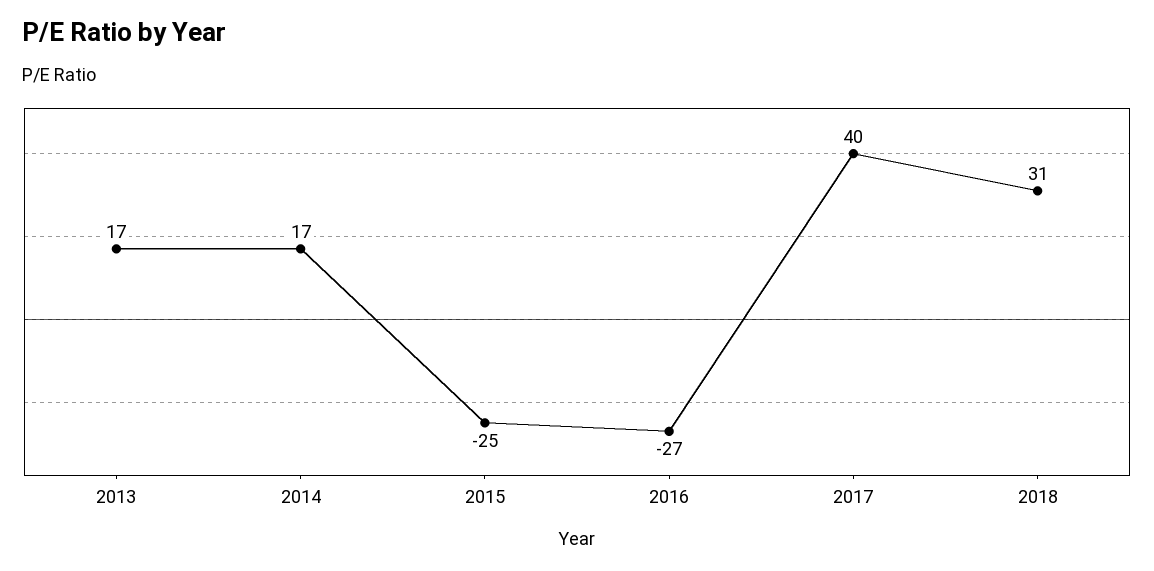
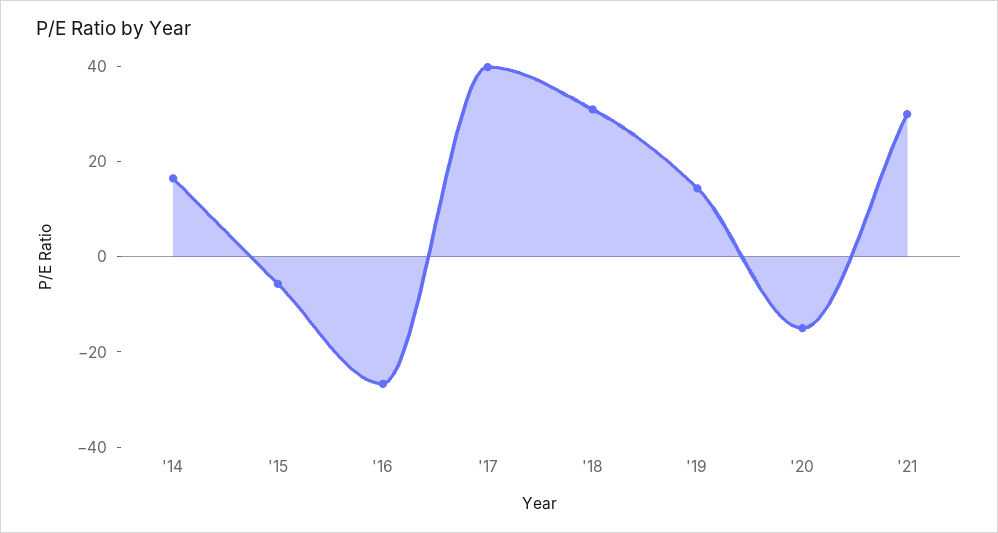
2013: 17 -> none
2015: -25 -> -5
'19: none -> 15
'20: none -> -15
'21: none -> 30

